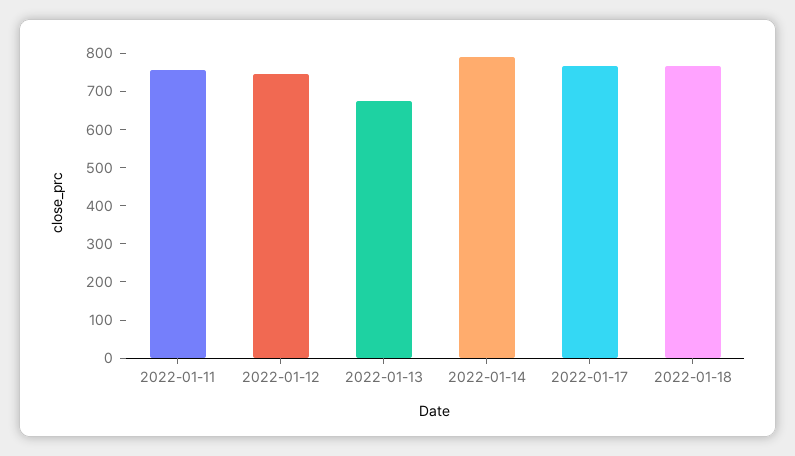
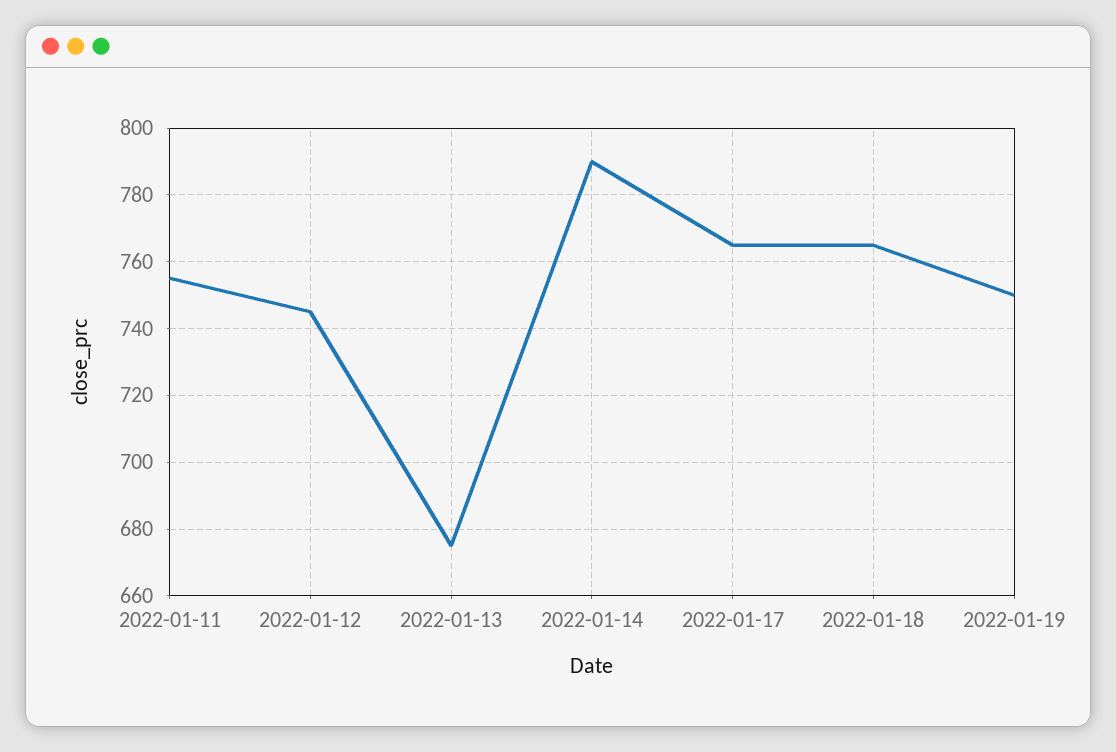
2022-01-19: none -> 750

